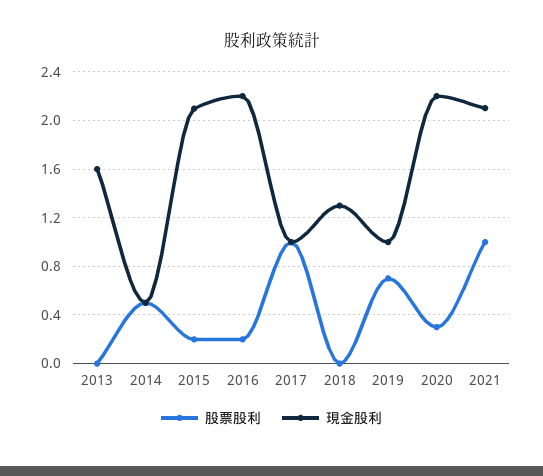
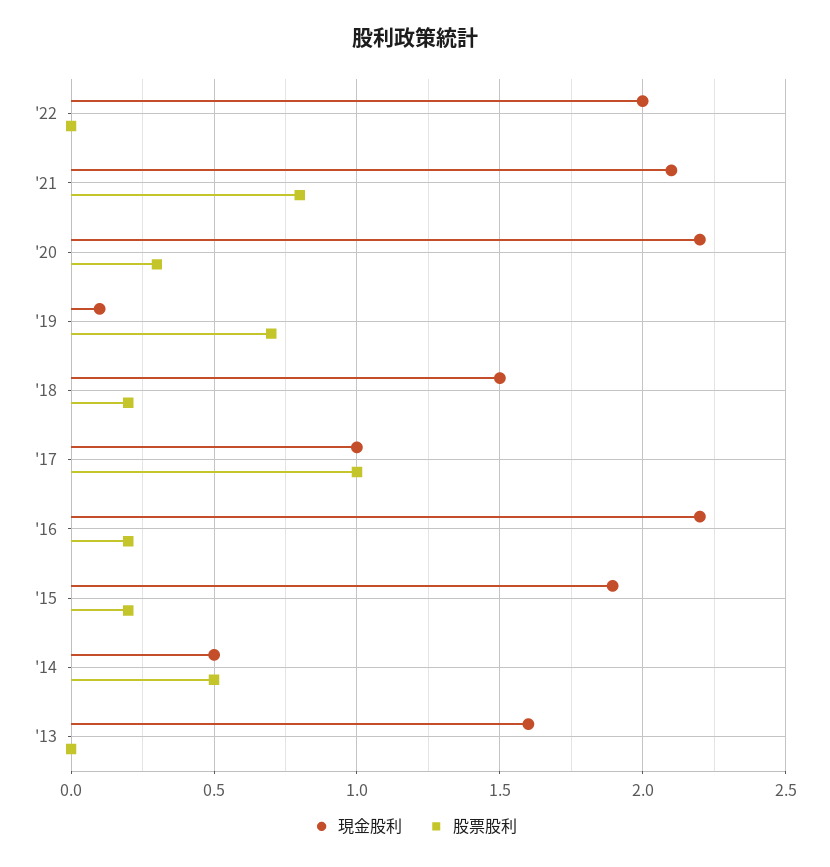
現金股利, 2015: 2.1 -> 1.9
股票股利, 2018: 0 -> 0.2
現金股利, 2018: 1.3 -> 1.5
現金股利, 2019: 1 -> 0.1
股票股利, 2021: 1 -> 0.8
現金股利, '22: none -> 2
股票股利, '22: none -> 0

